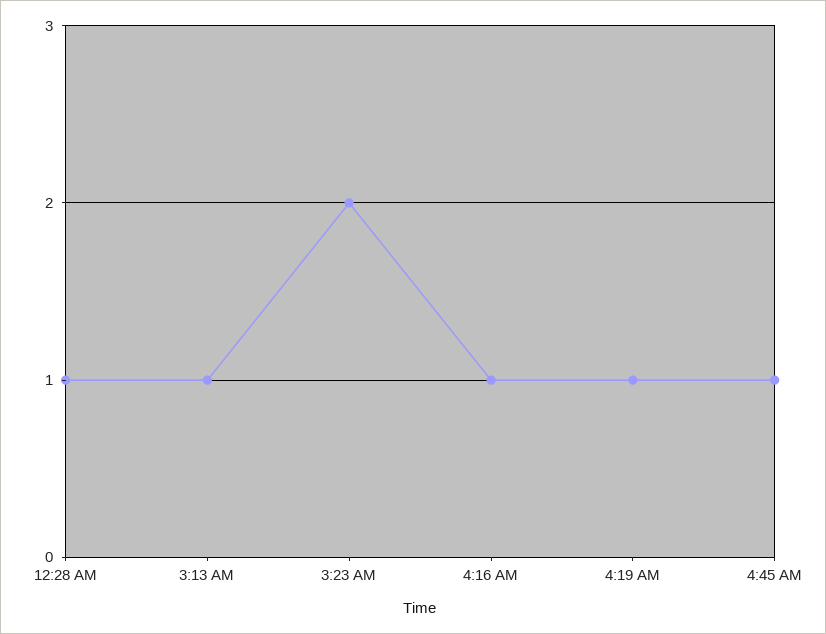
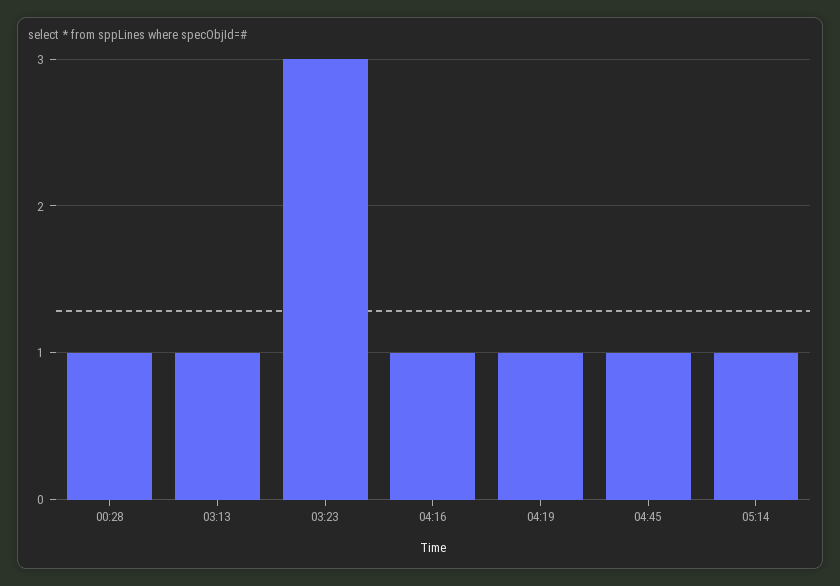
3:23 AM: 2 -> 3
05:14: none -> 1

